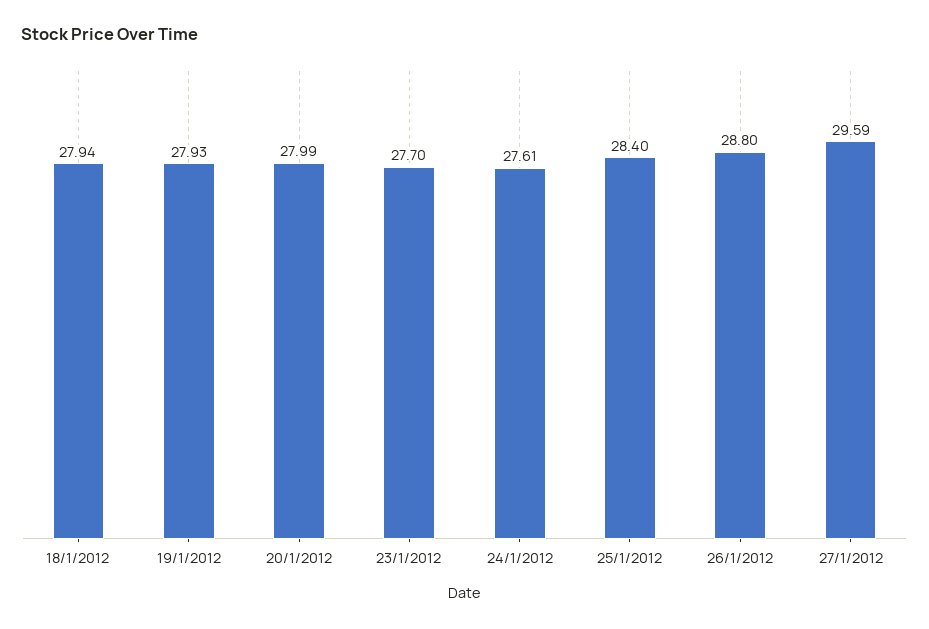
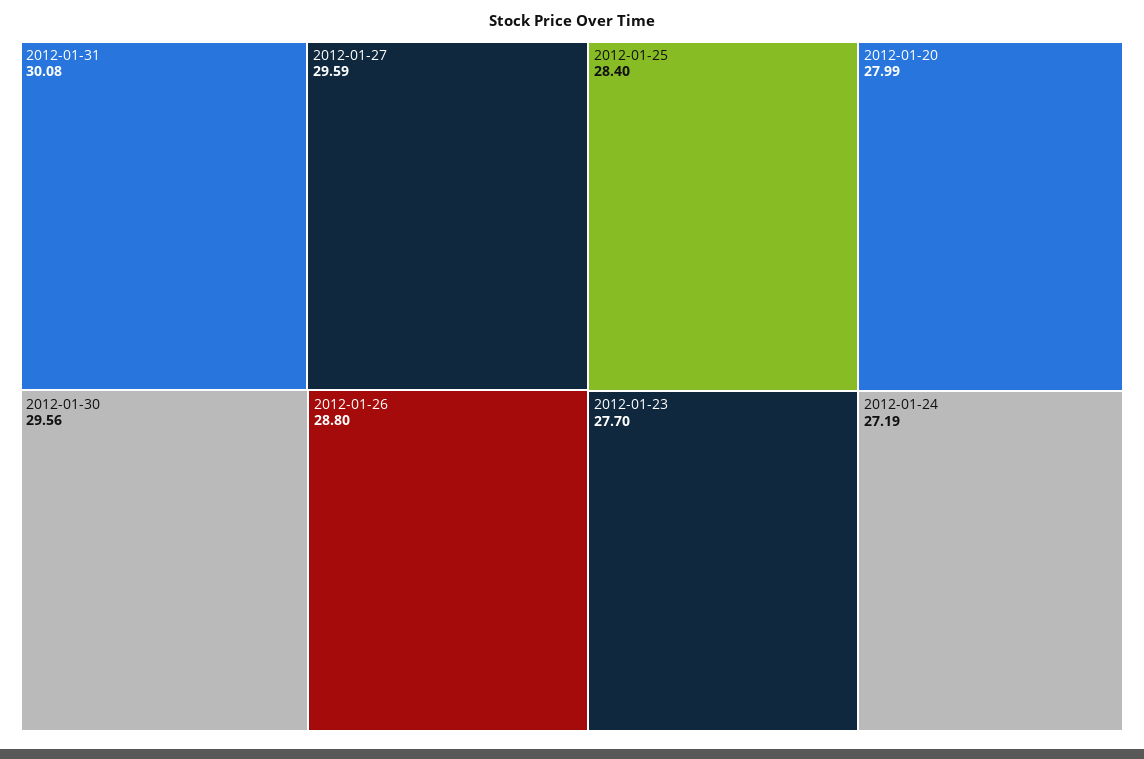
18/1/2012: 27.94 -> none
19/1/2012: 27.93 -> none
24/1/2012: 27.61 -> 27.19
2012-01-31: none -> 30.08
2012-01-30: none -> 29.56

